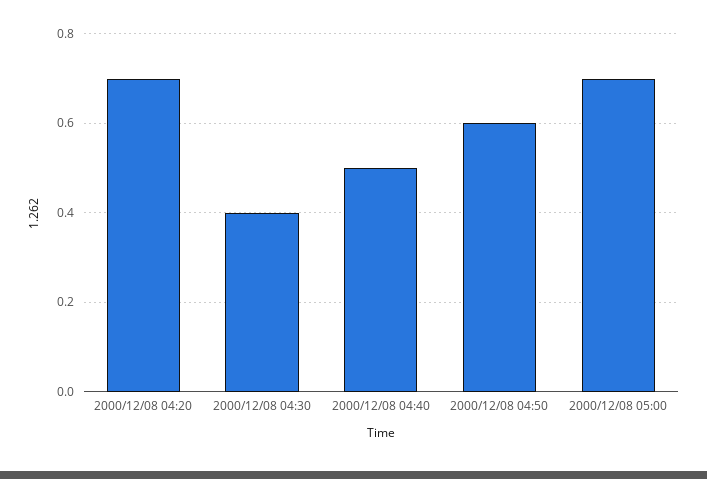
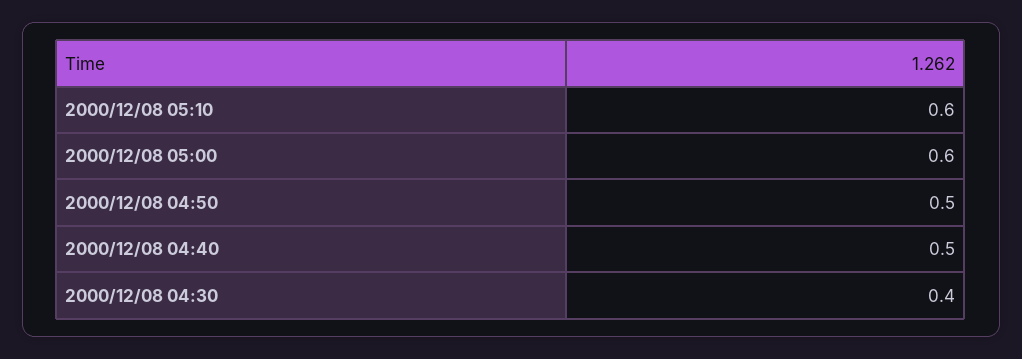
2000/12/08 04:20: 0.7 -> none
2000/12/08 04:50: 0.6 -> 0.5
2000/12/08 05:00: 0.7 -> 0.6
2000/12/08 05:10: none -> 0.6

